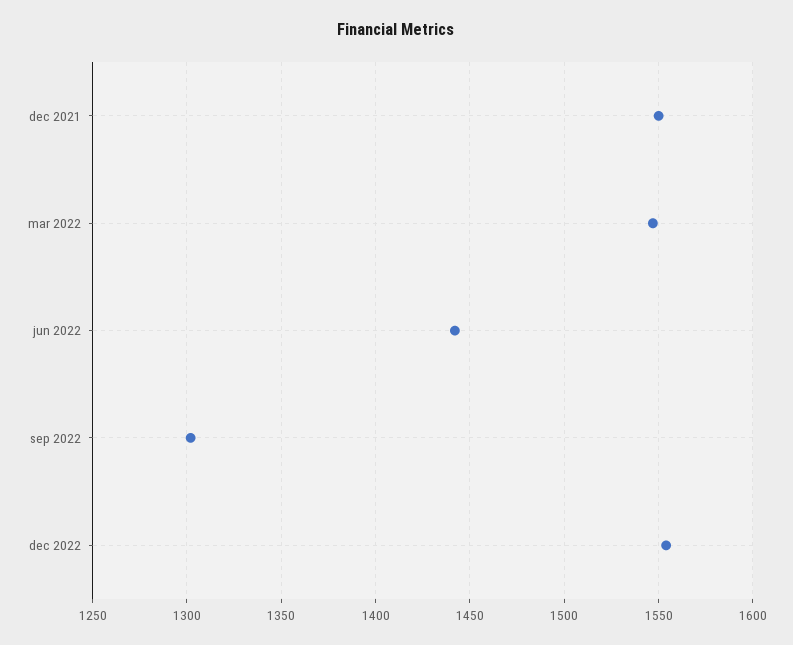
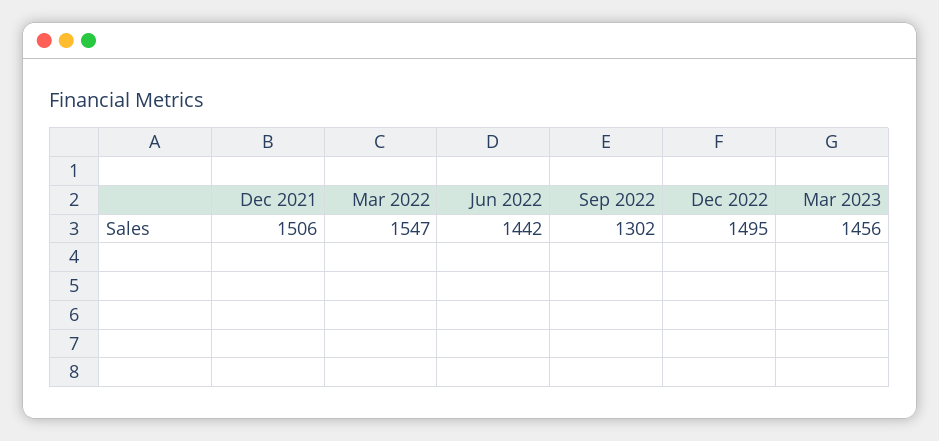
dec 2021: 1550 -> 1506
dec 2022: 1555 -> 1495
Mar 2023: none -> 1456

